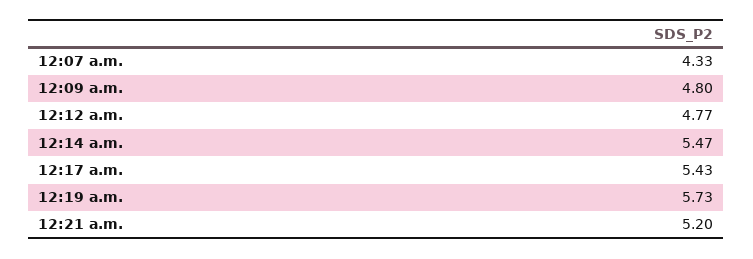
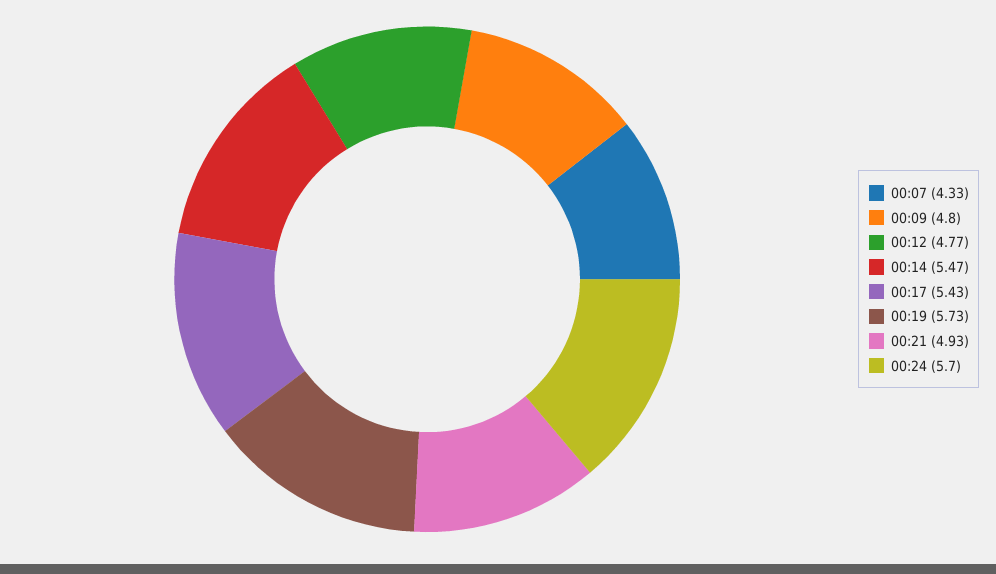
12:21 a.m.: 5.2 -> 4.93
00:24: none -> 5.7

